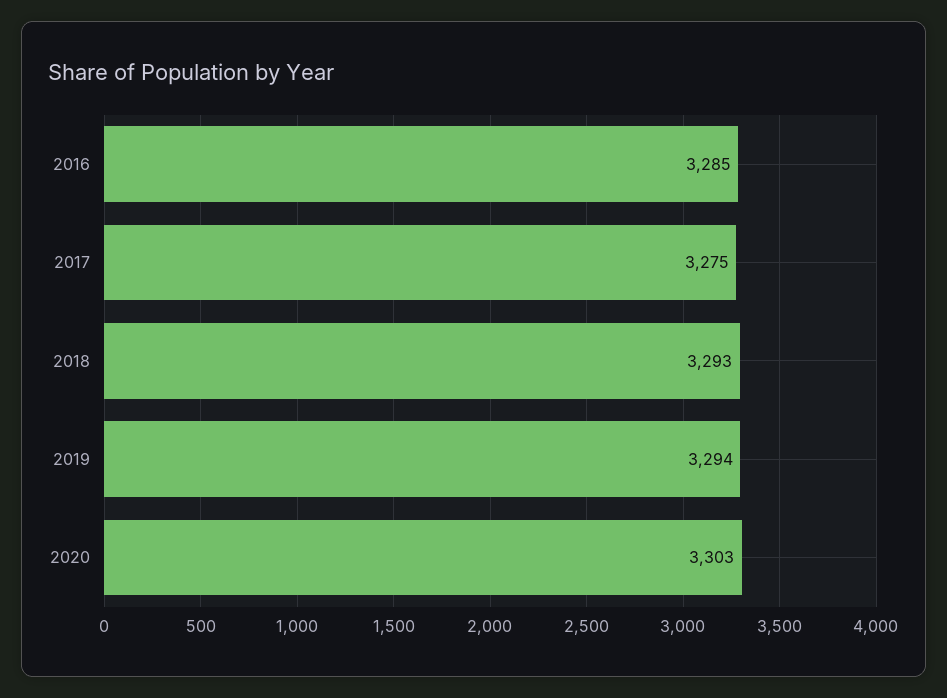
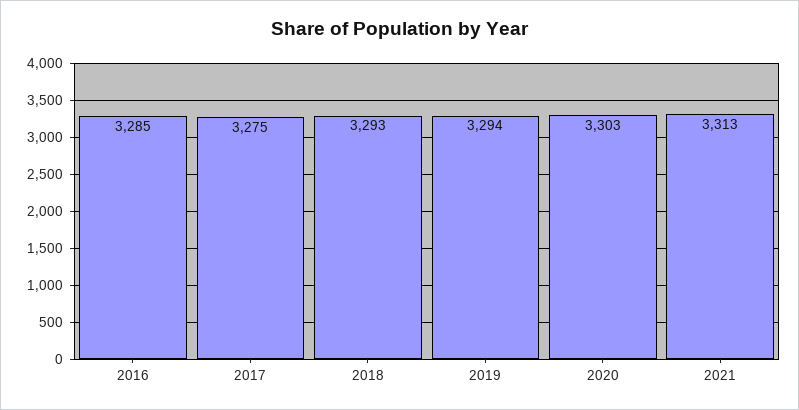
2021: none -> 3313

